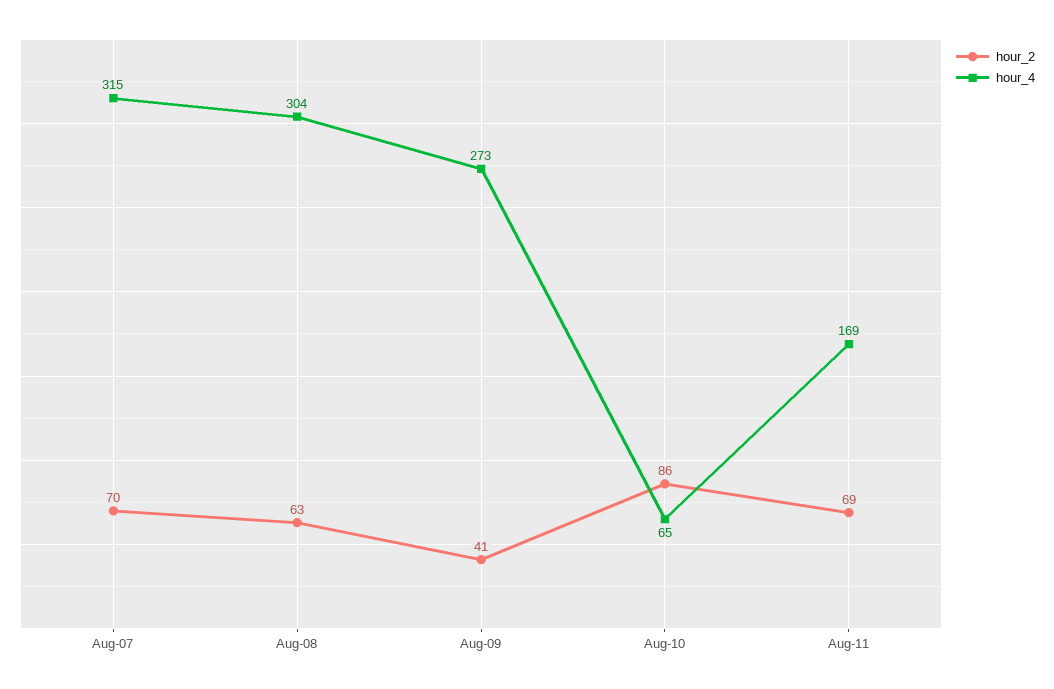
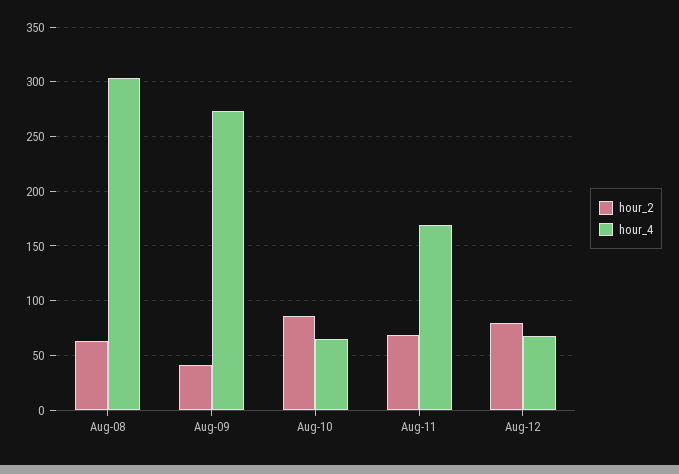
hour_2, Aug-07: 70 -> none
hour_4, Aug-07: 315 -> none
hour_2, Aug-12: none -> 80
hour_4, Aug-12: none -> 70

